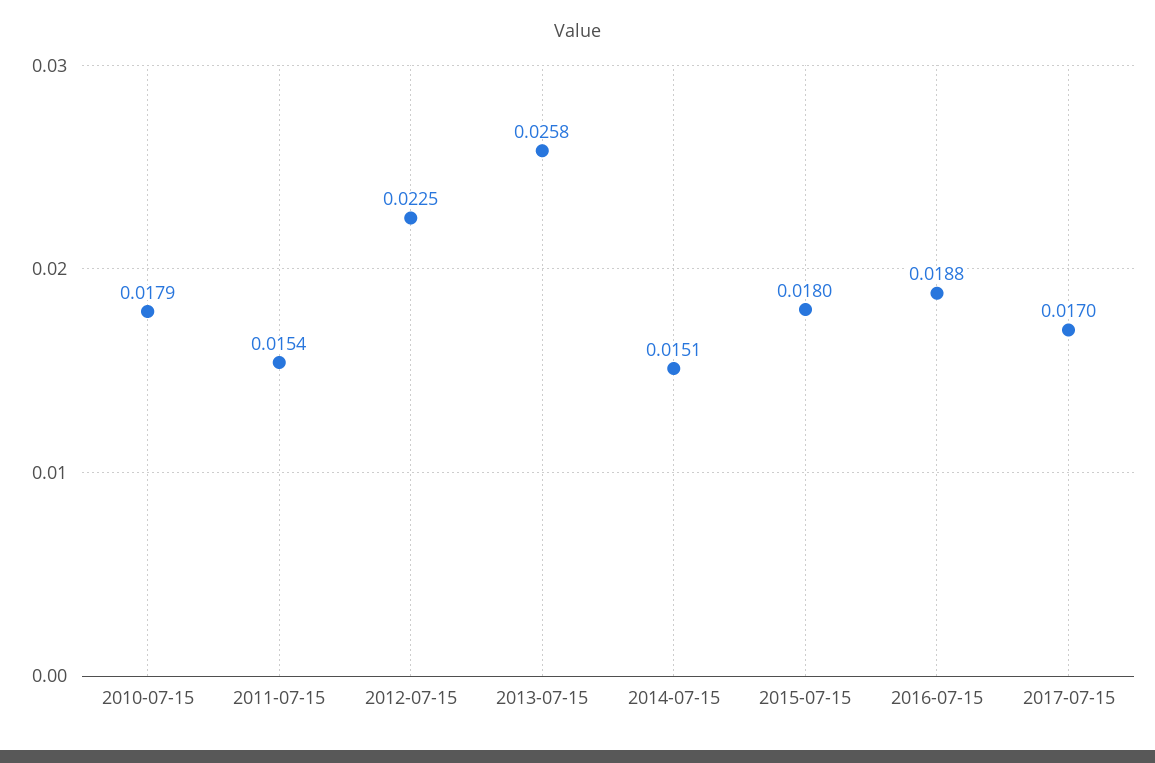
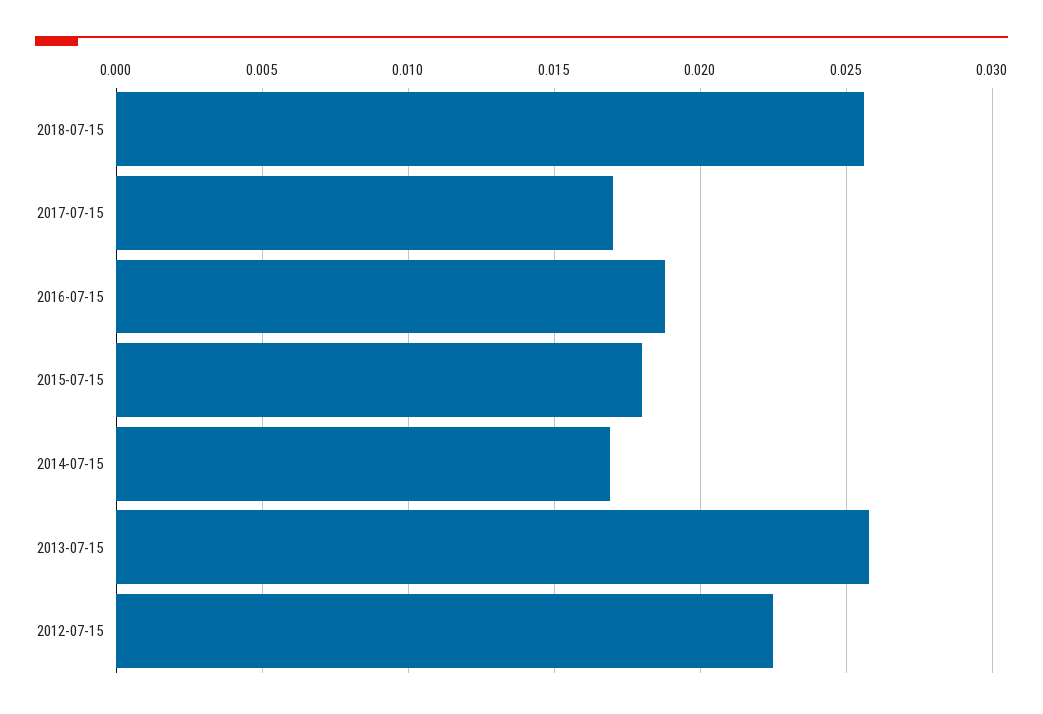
2010-07-15: 0.0179 -> none
2011-07-15: 0.0154 -> none
2014-07-15: 0.0151 -> 0.017
2018-07-15: none -> 0.0255

